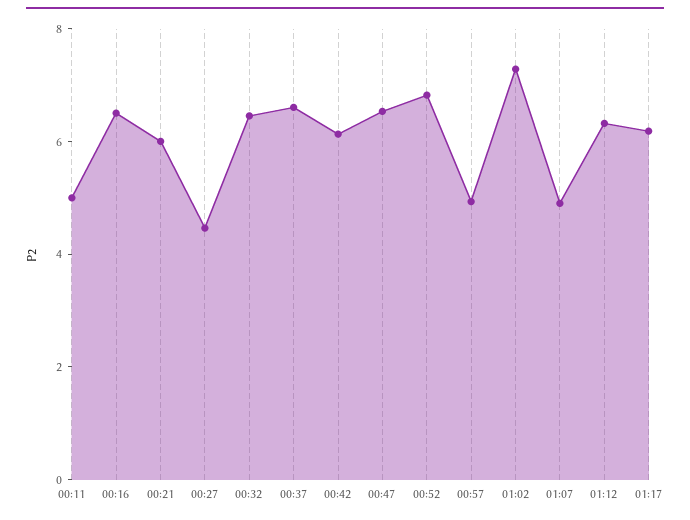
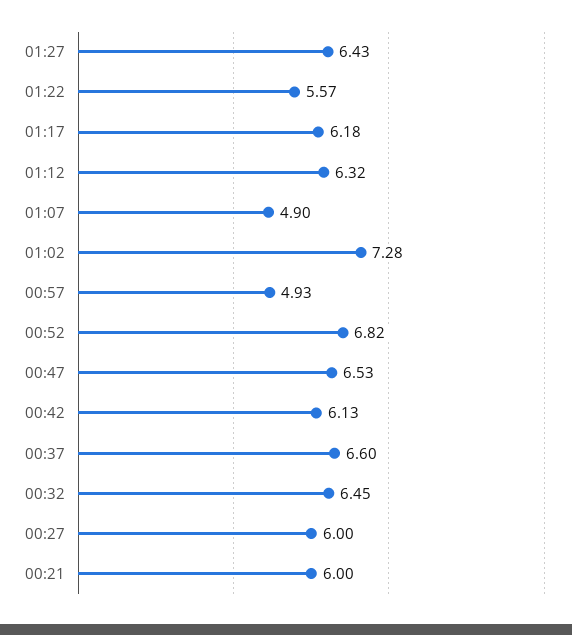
00:11: 5 -> none
00:16: 6.5 -> none
00:27: 4.5 -> 6
01:27: none -> 6.43
01:22: none -> 5.57

